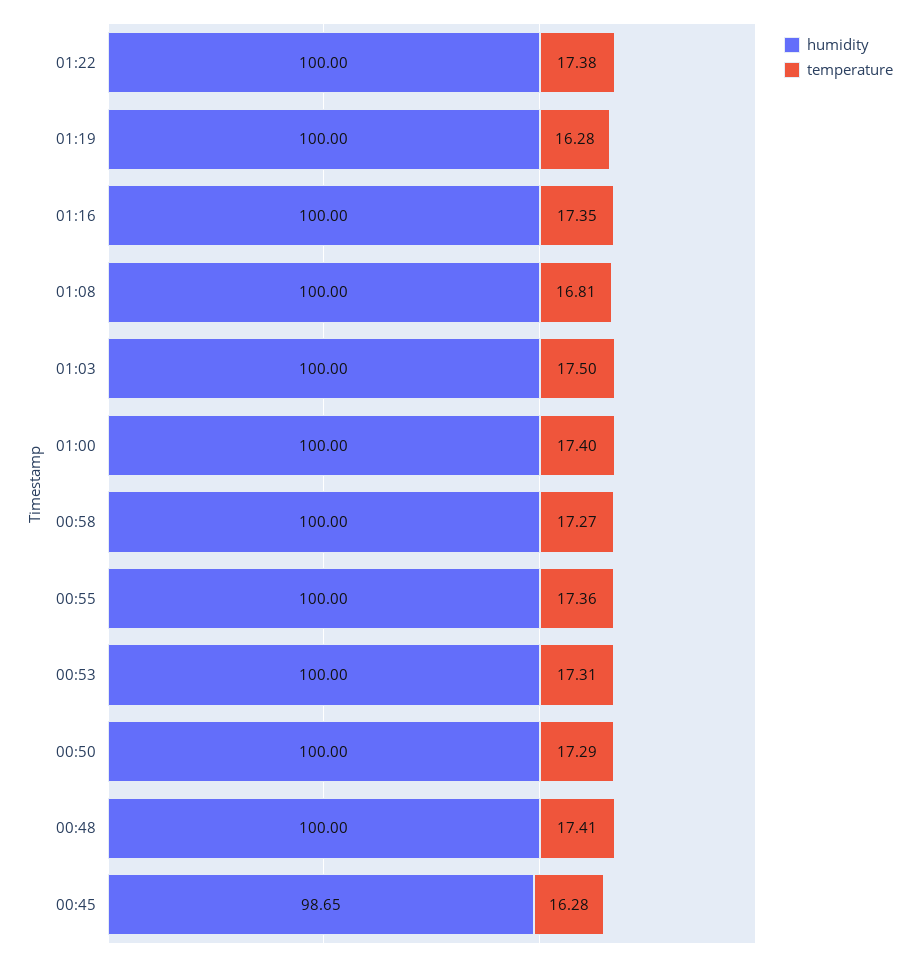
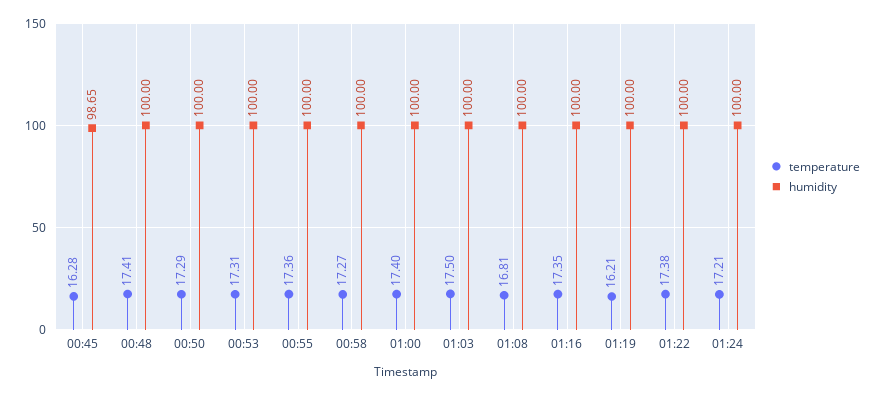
temperature, 01:19: 16.28 -> 16.21
temperature, 01:24: none -> 17.21
humidity, 01:24: none -> 100

